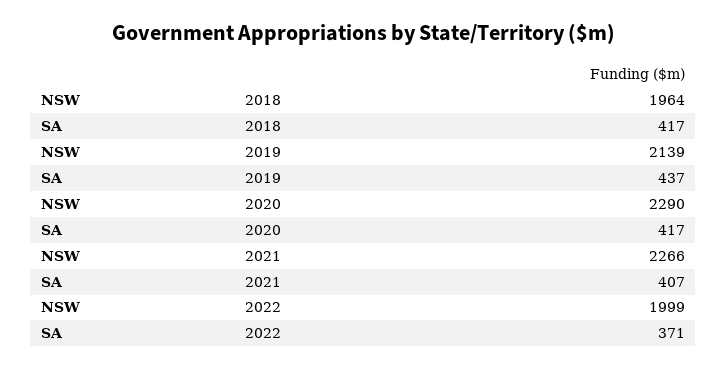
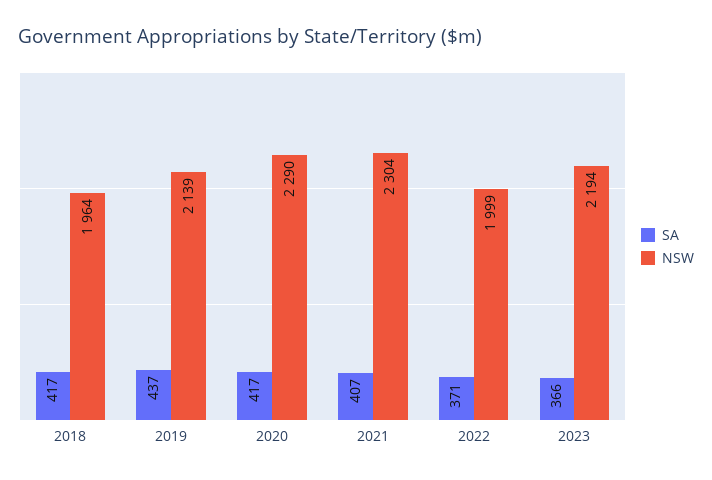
NSW, 2021: 2266 -> 2304
SA, 2023: none -> 366
NSW, 2023: none -> 2194

